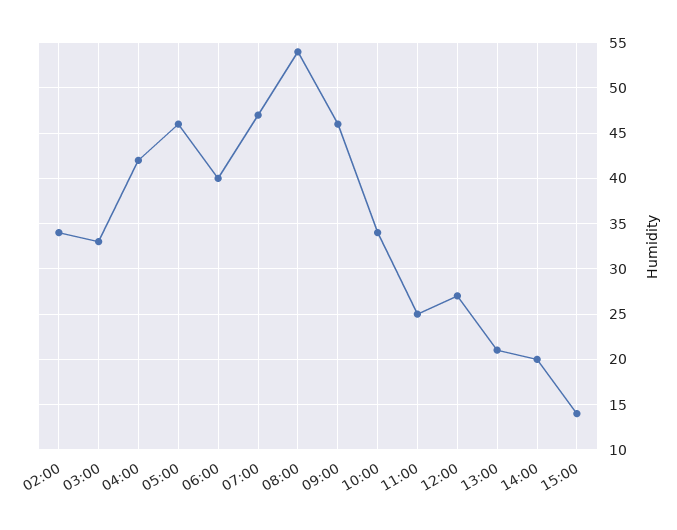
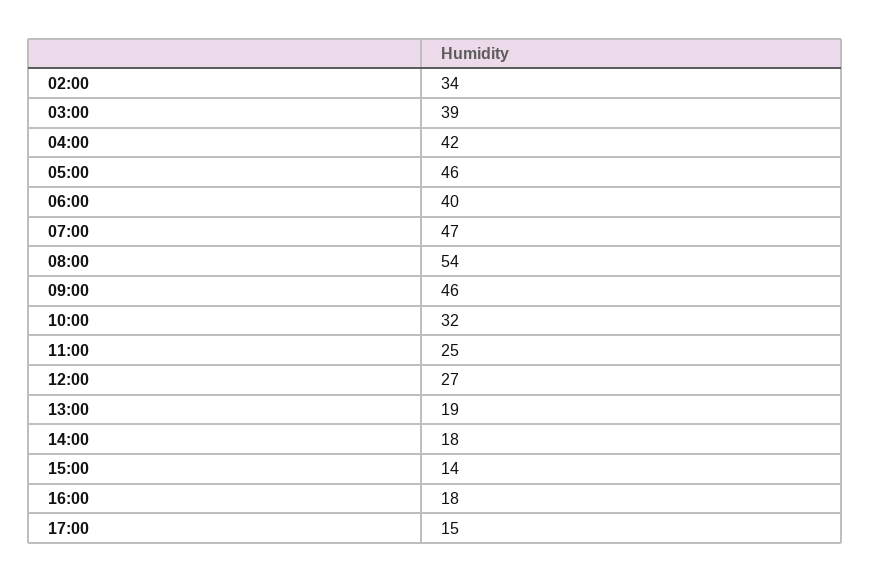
03:00: 33 -> 39
10:00: 34 -> 32
13:00: 21 -> 19
14:00: 20 -> 18
16:00: none -> 18
17:00: none -> 15

